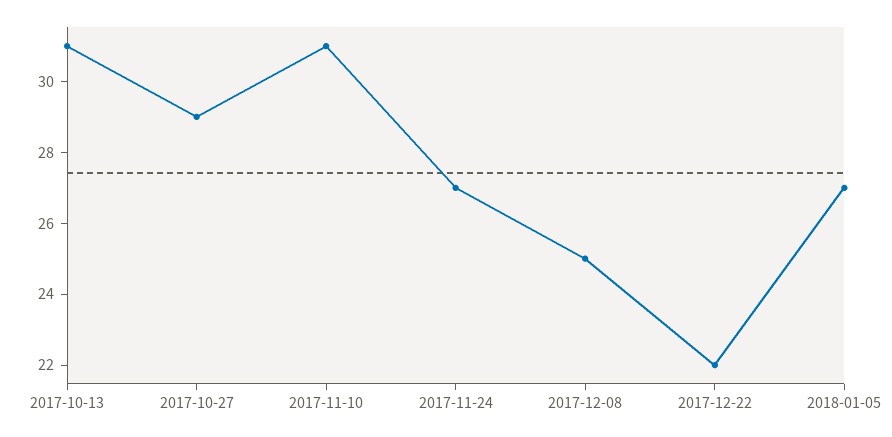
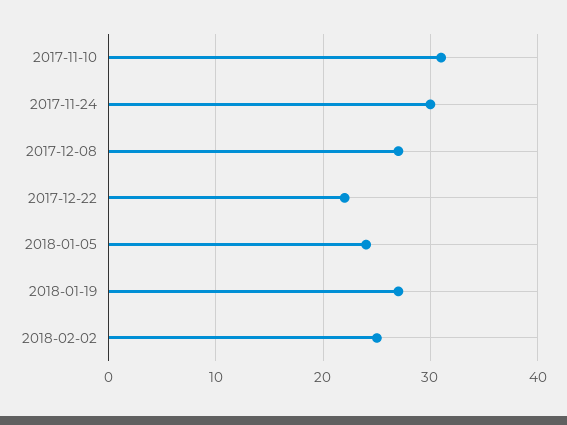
2017-10-13: 31 -> none
2017-10-27: 29 -> none
2017-11-24: 27 -> 30
2017-12-08: 25 -> 27
2018-01-05: 27 -> 24
2018-01-19: none -> 27
2018-02-02: none -> 25

